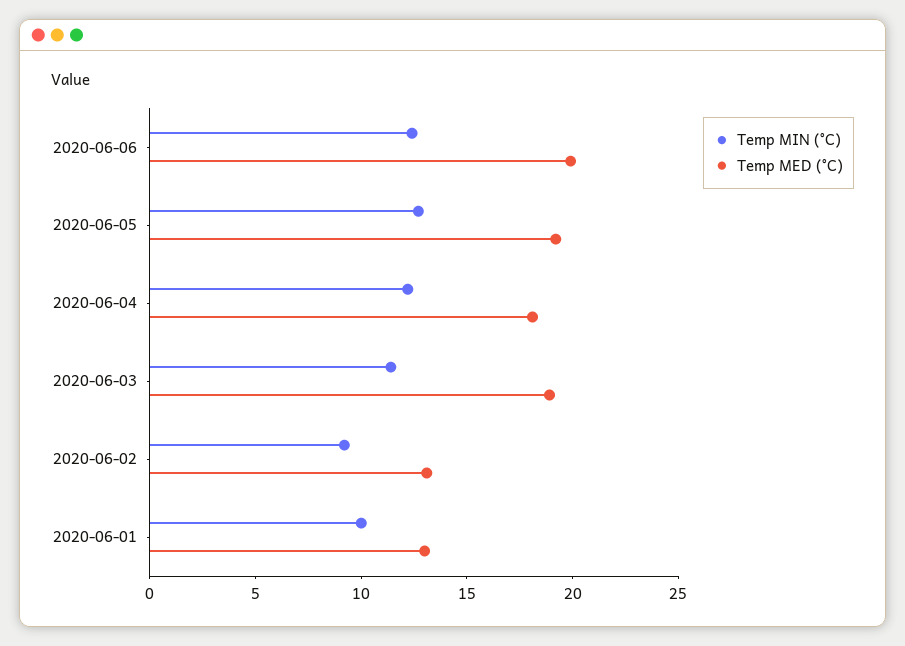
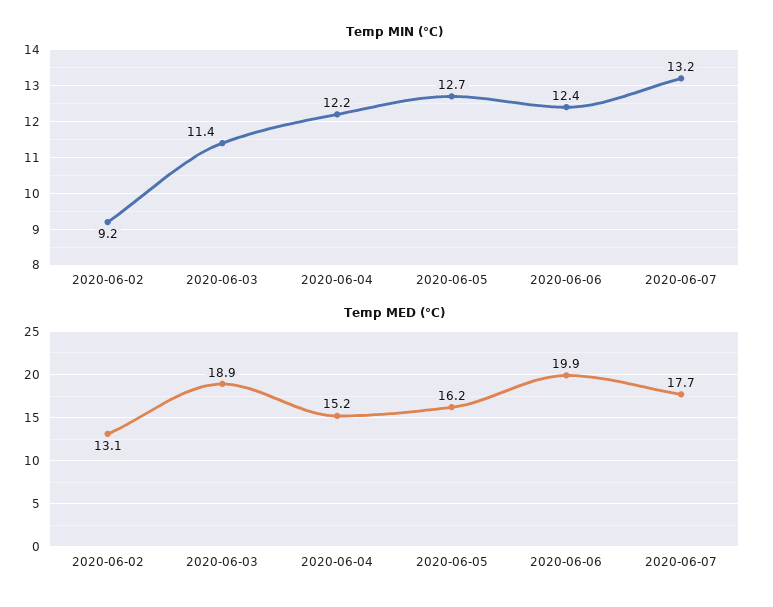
Temp MED (°C), 2020-06-05: 19 -> 16.2
Temp MED (°C), 2020-06-04: 18 -> 15.2
Temp MIN (°C), 2020-06-01: 10 -> none
Temp MED (°C), 2020-06-01: 13 -> none
Temp MIN (°C), 2020-06-07: none -> 13.2
Temp MED (°C), 2020-06-07: none -> 17.7

